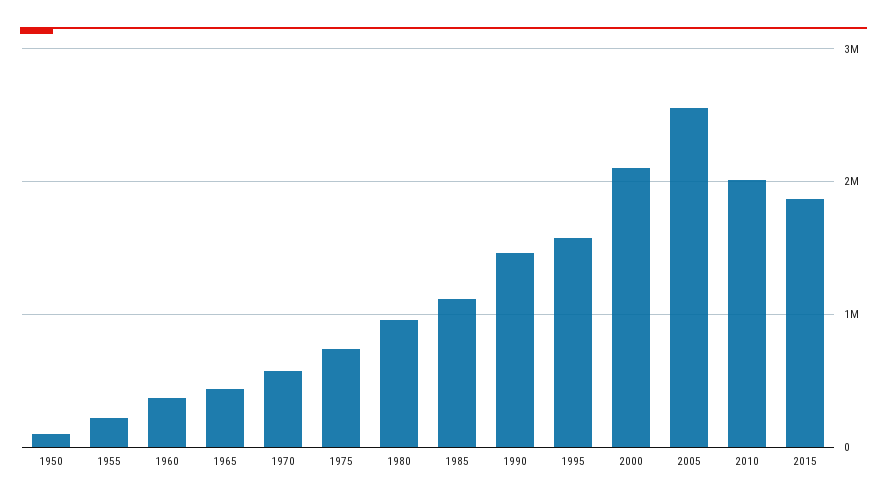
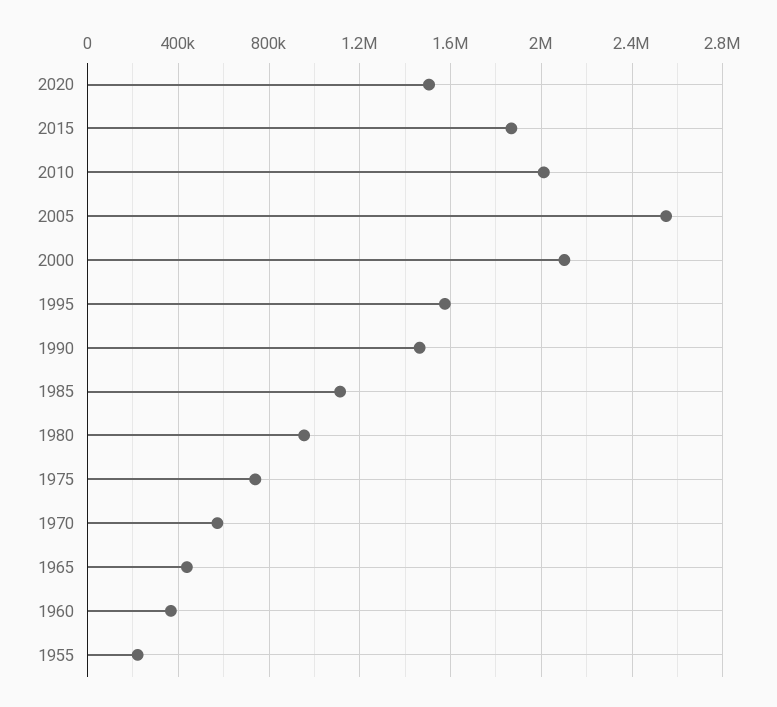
1950: 100000 -> none
2020: none -> 1500000

